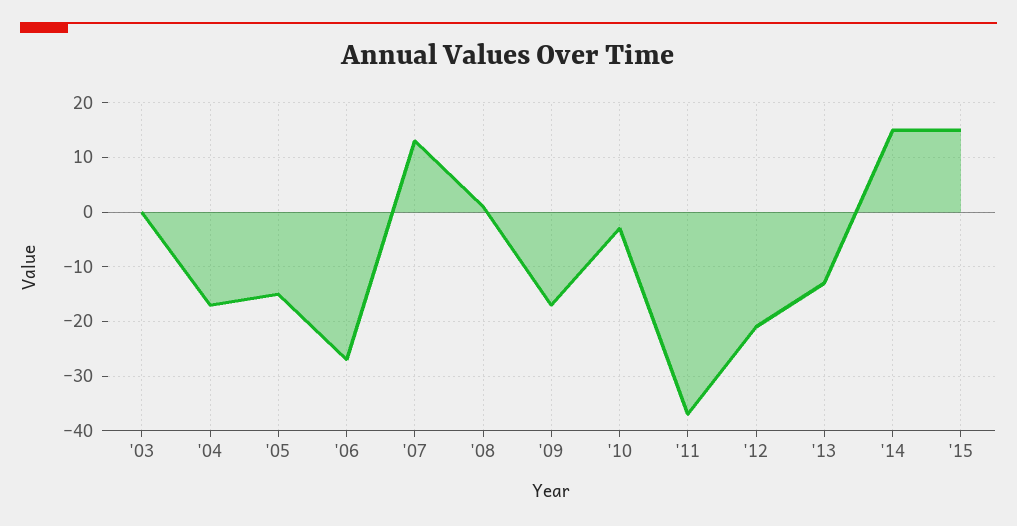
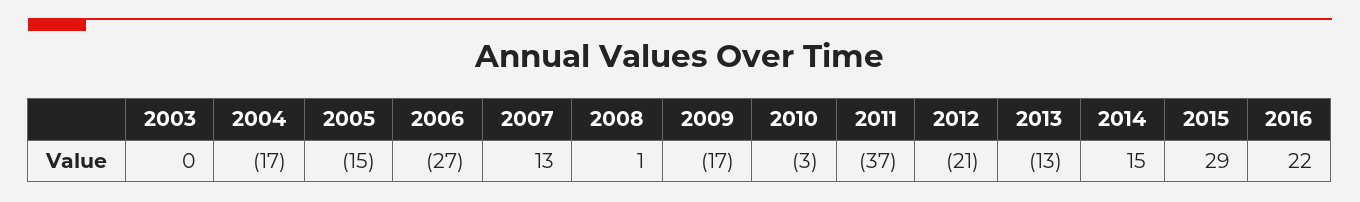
'15: 15 -> 29
2016: none -> 22

